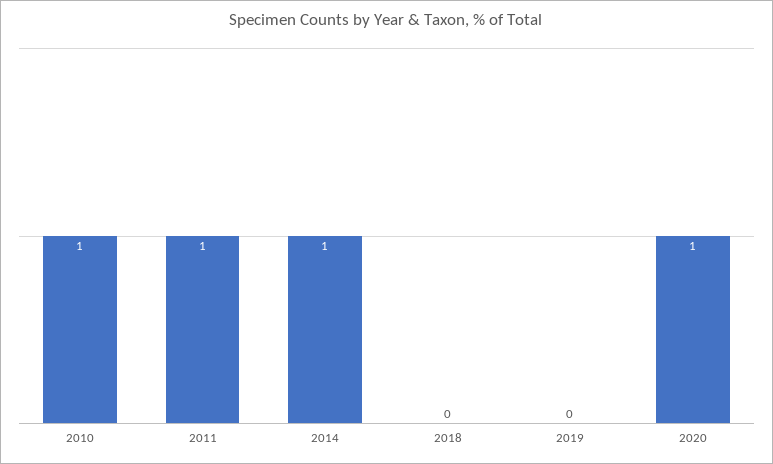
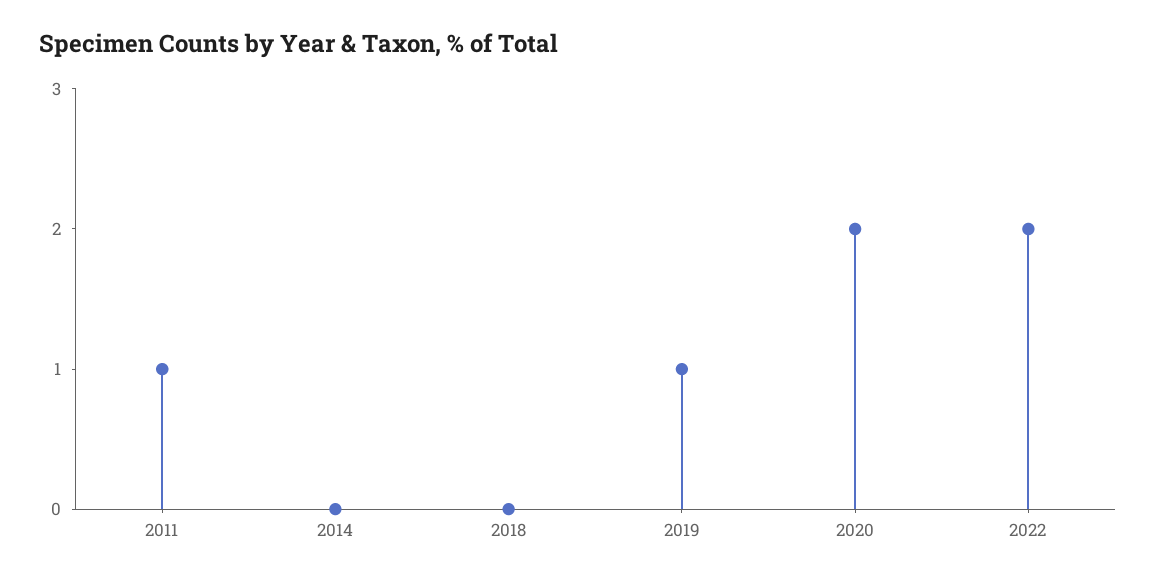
2010: 1 -> none
2014: 1 -> 0
2019: 0 -> 1
2020: 1 -> 2
2022: none -> 2

